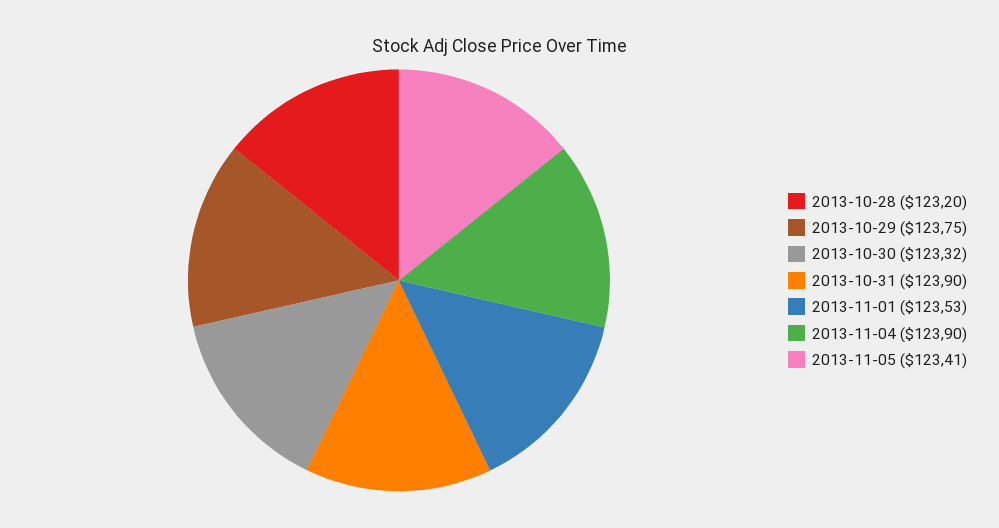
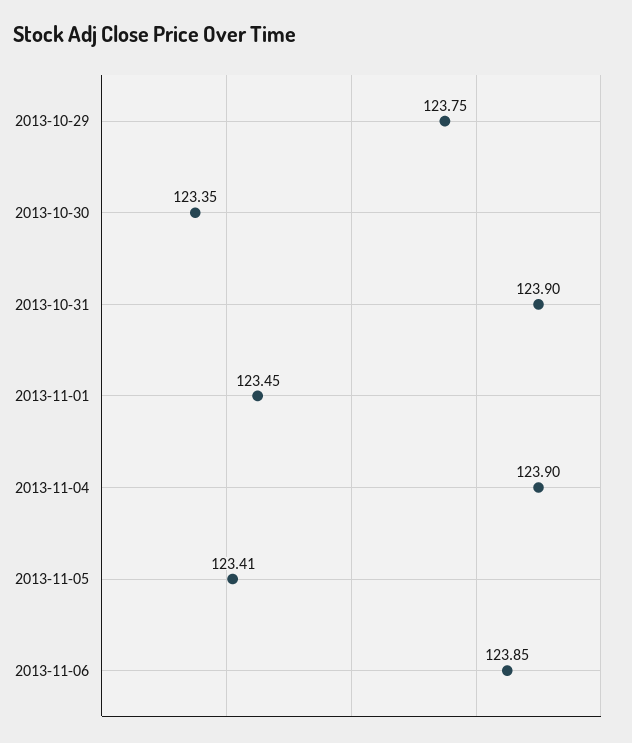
2013-10-28: 123.2 -> none
2013-10-30: 123.32 -> 123.35
2013-11-01: 123.53 -> 123.45
2013-11-06: none -> 123.85

